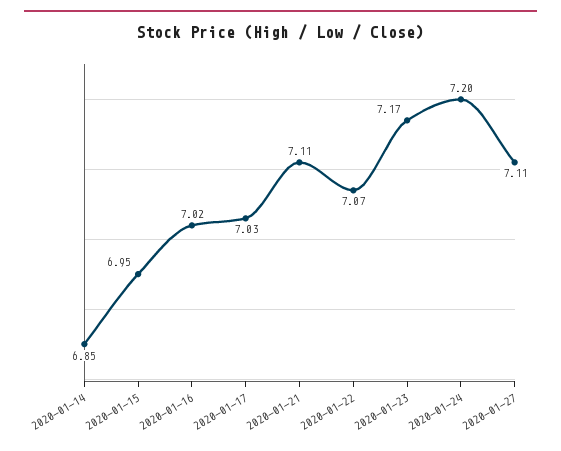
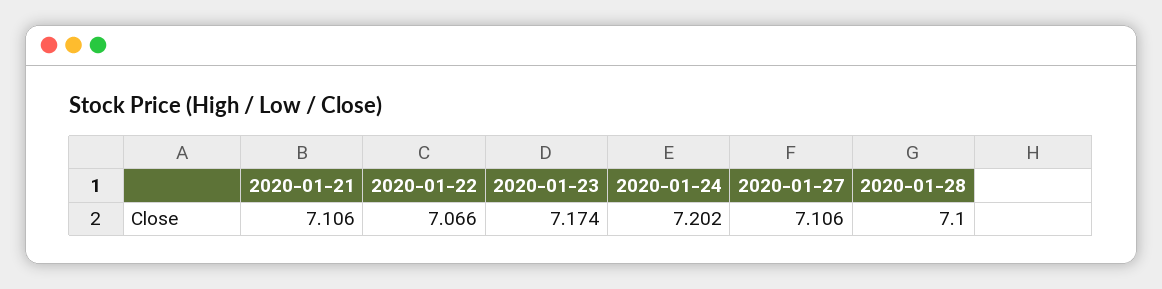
2020-01-14: 6.85 -> none
2020-01-15: 6.95 -> none
2020-01-16: 7.02 -> none
2020-01-17: 7.03 -> none
2020-01-28: none -> 7.1

